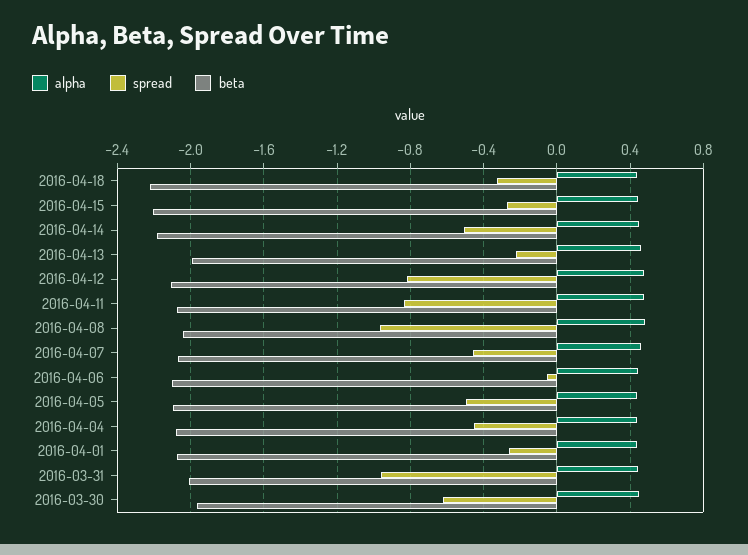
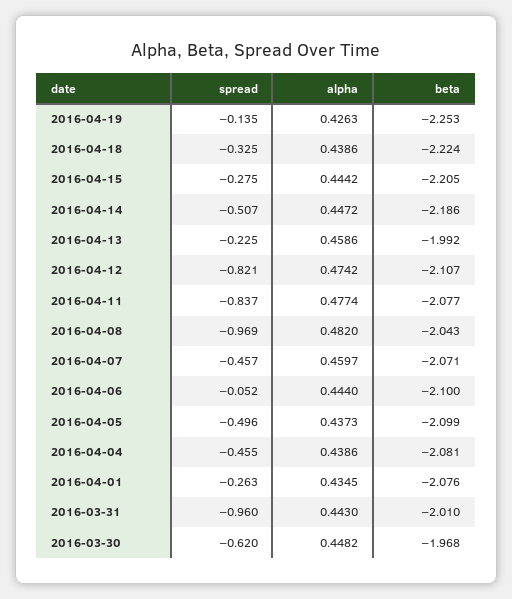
spread, 2016-04-19: none -> -0.135
alpha, 2016-04-19: none -> 0.4263
beta, 2016-04-19: none -> -2.253

